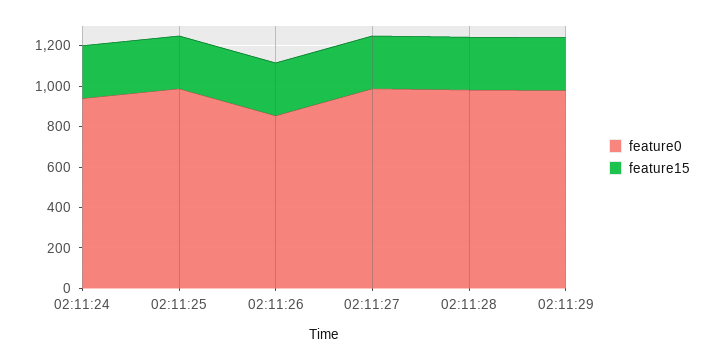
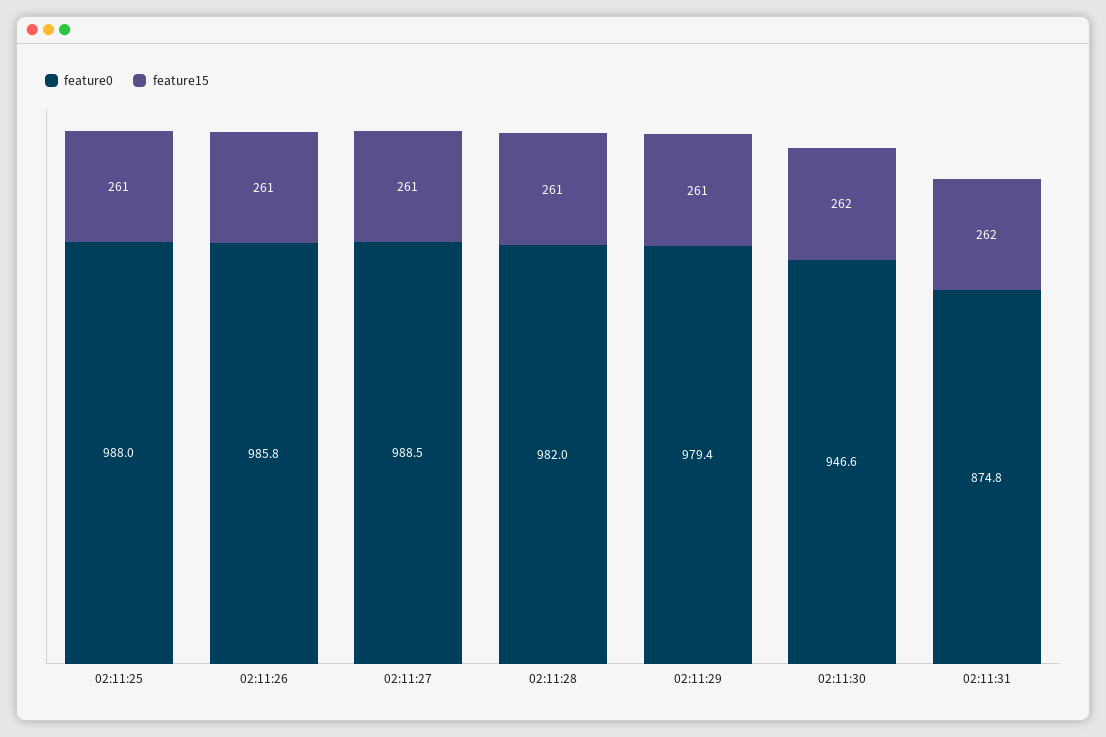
feature0, 02:11:24: 950 -> none
feature15, 02:11:24: 250 -> none
feature0, 02:11:26: 850 -> 985.8
feature0, 02:11:30: none -> 946.6
feature15, 02:11:30: none -> 262
feature0, 02:11:31: none -> 874.8
feature15, 02:11:31: none -> 262

